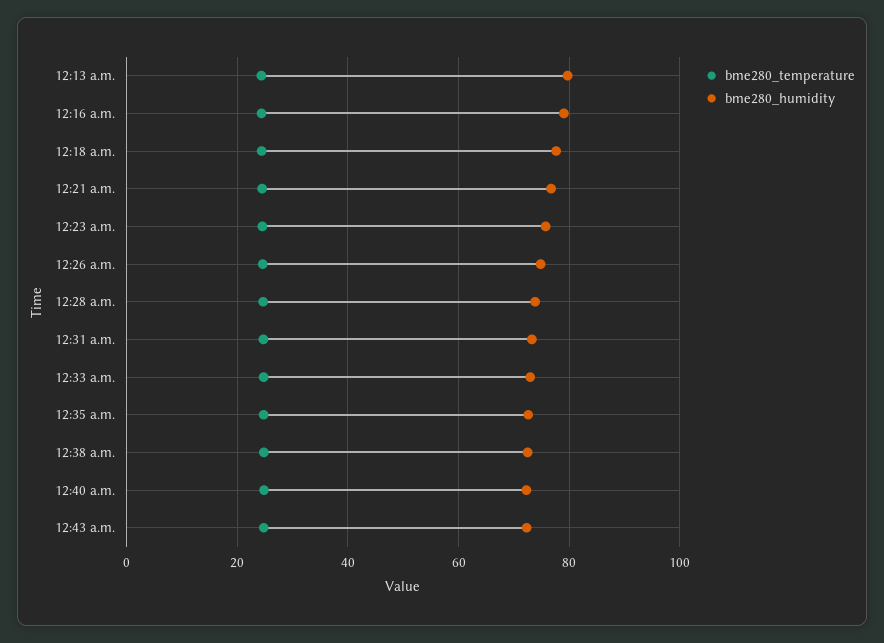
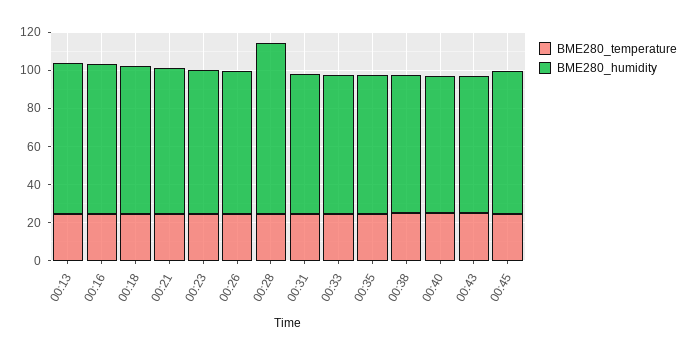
bme280_humidity, 12:28 a.m.: 74 -> 90
bme280_temperature, 00:45: none -> 25
bme280_humidity, 00:45: none -> 75

